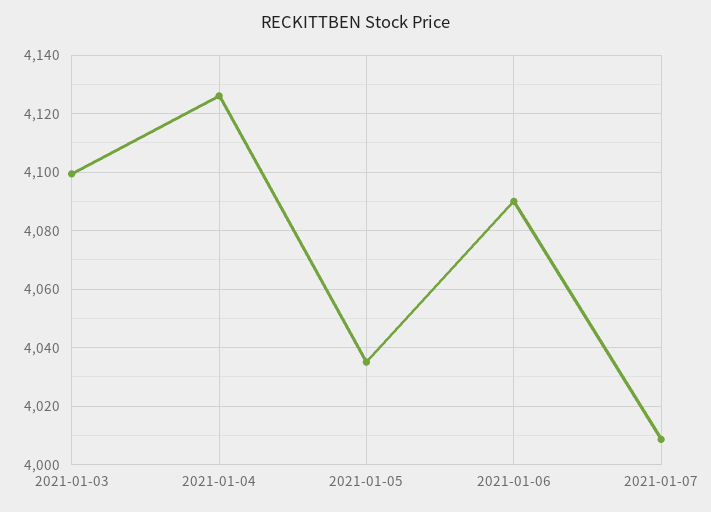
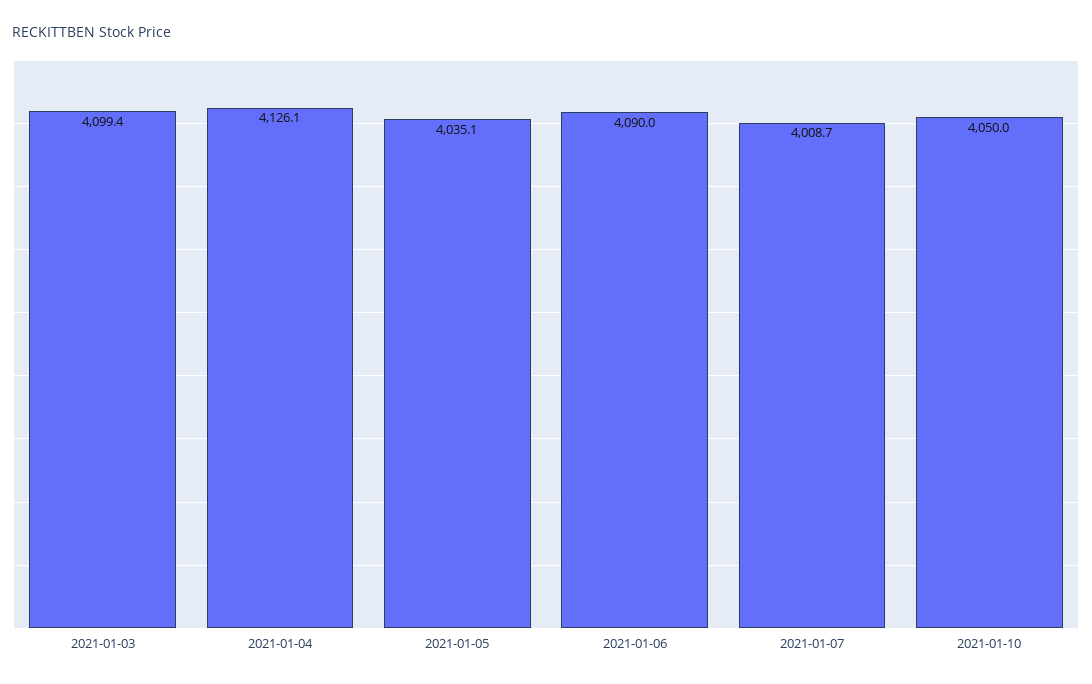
2021-01-10: none -> 4050

